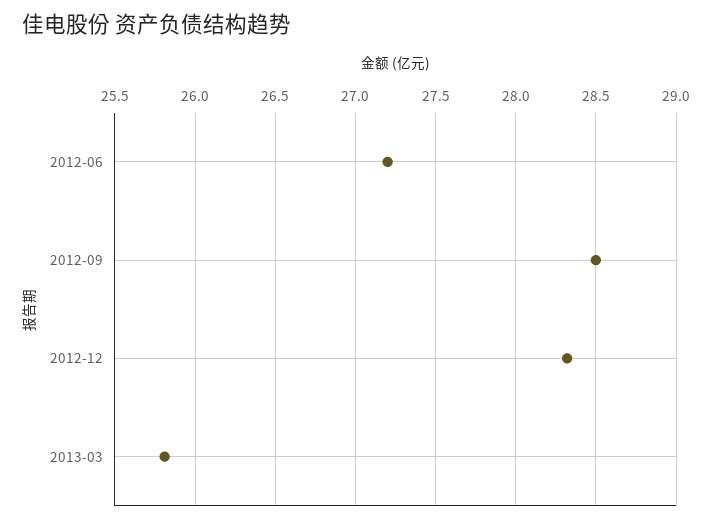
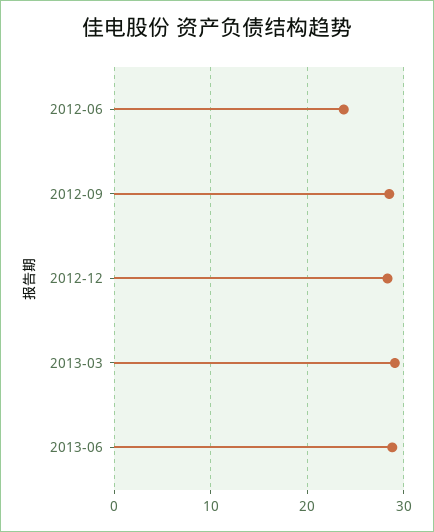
2012-06: 27.2 -> 24
2013-03: 25.8 -> 29
2013-06: none -> 29

